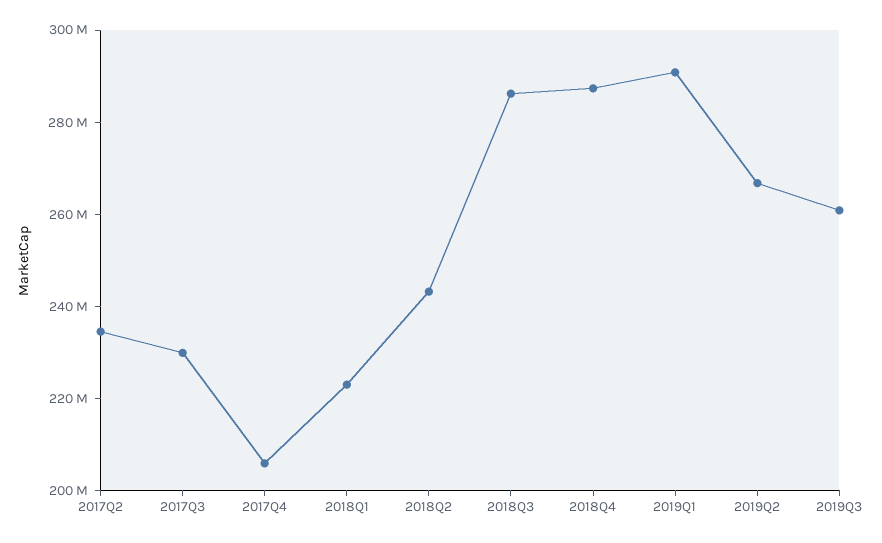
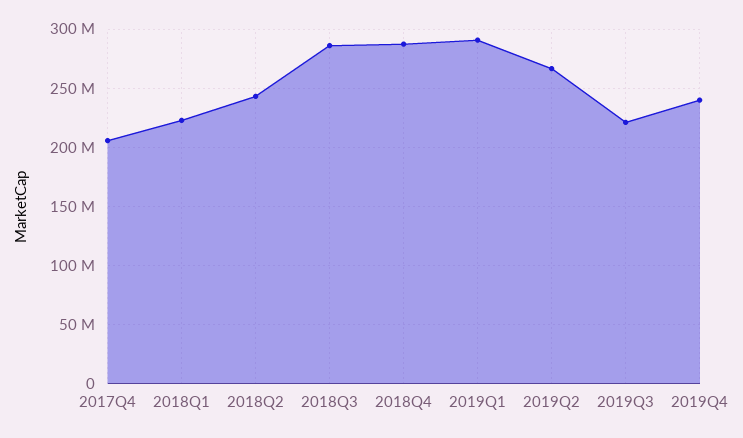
2017Q2: 235000000 -> none
2017Q3: 230000000 -> none
2019Q3: 260000000 -> 220000000
2019Q4: none -> 240000000

